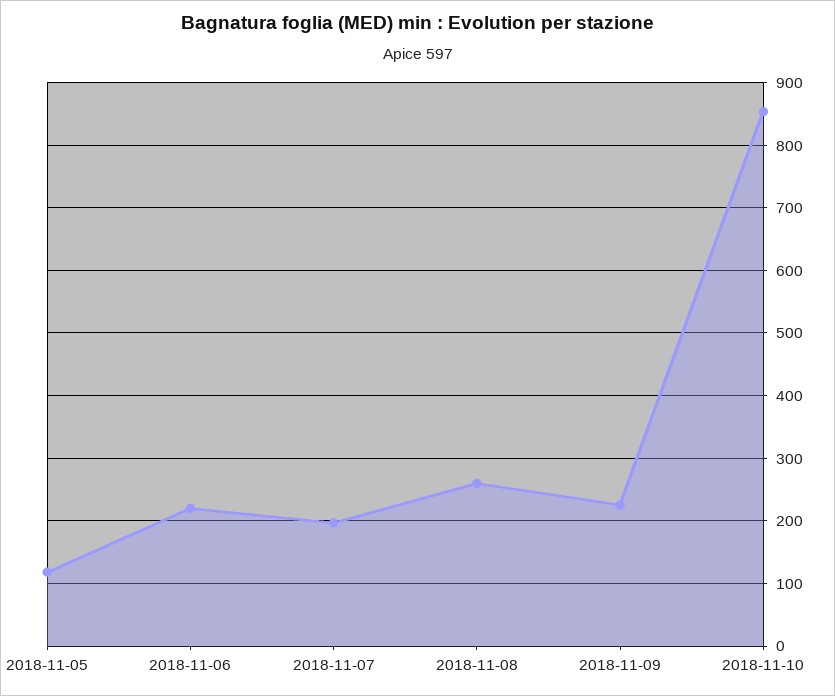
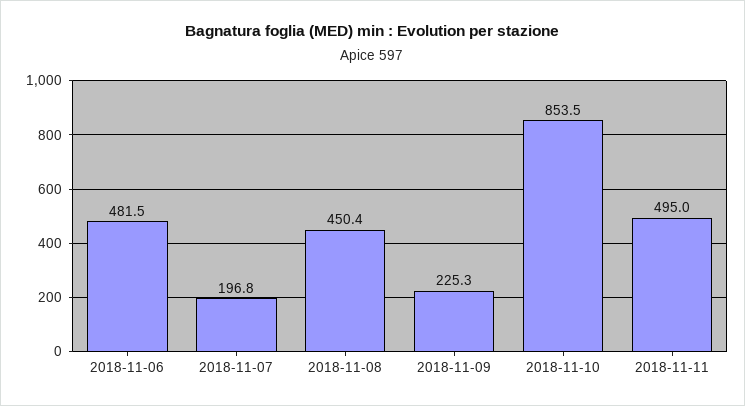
2018-11-05: 120 -> none
2018-11-06: 220 -> 481.5
2018-11-08: 260 -> 450.4
2018-11-11: none -> 495

